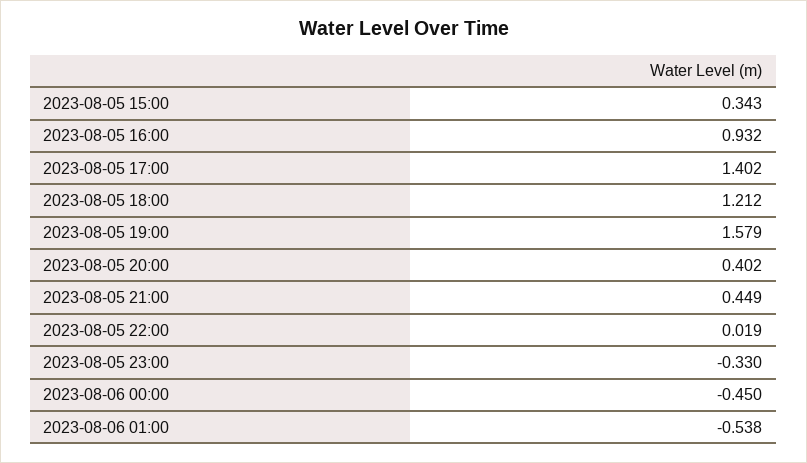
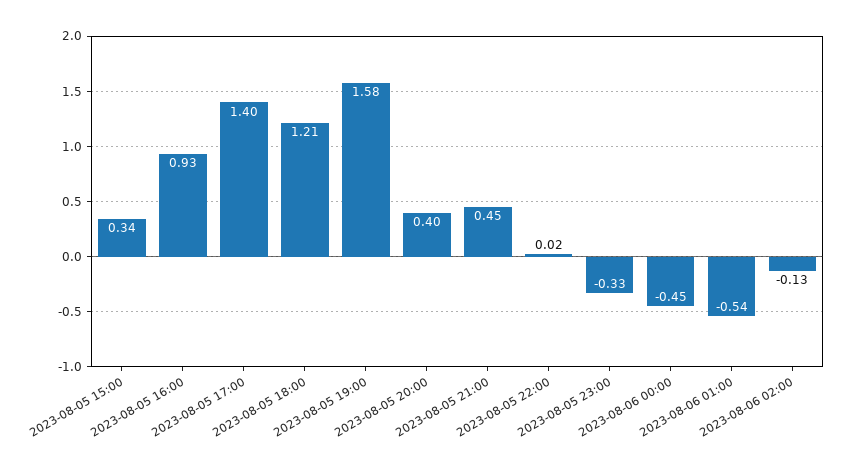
2023-08-06 02:00: none -> -0.13

